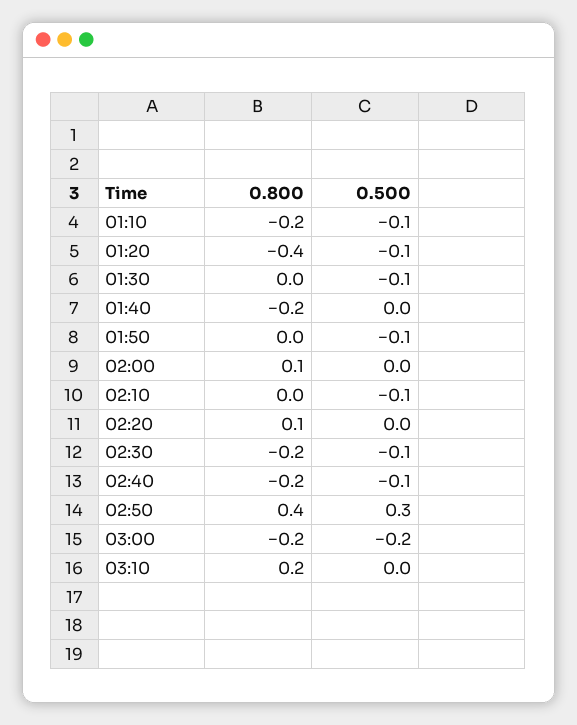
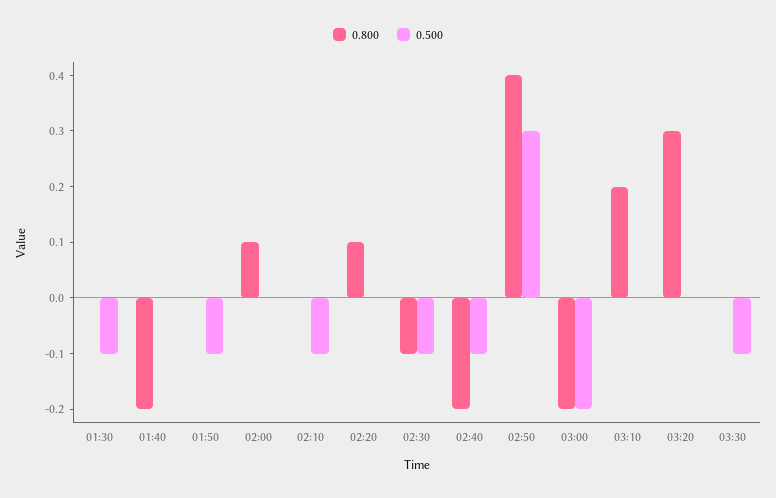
0.800, 01:10: -0.2 -> none
0.500, 01:10: -0.1 -> none
0.800, 01:20: -0.4 -> none
0.500, 01:20: -0.1 -> none
0.800, 02:30: -0.2 -> -0.1
0.800, 03:20: none -> 0.3
0.500, 03:20: none -> 0
0.800, 03:30: none -> 0
0.500, 03:30: none -> -0.1

